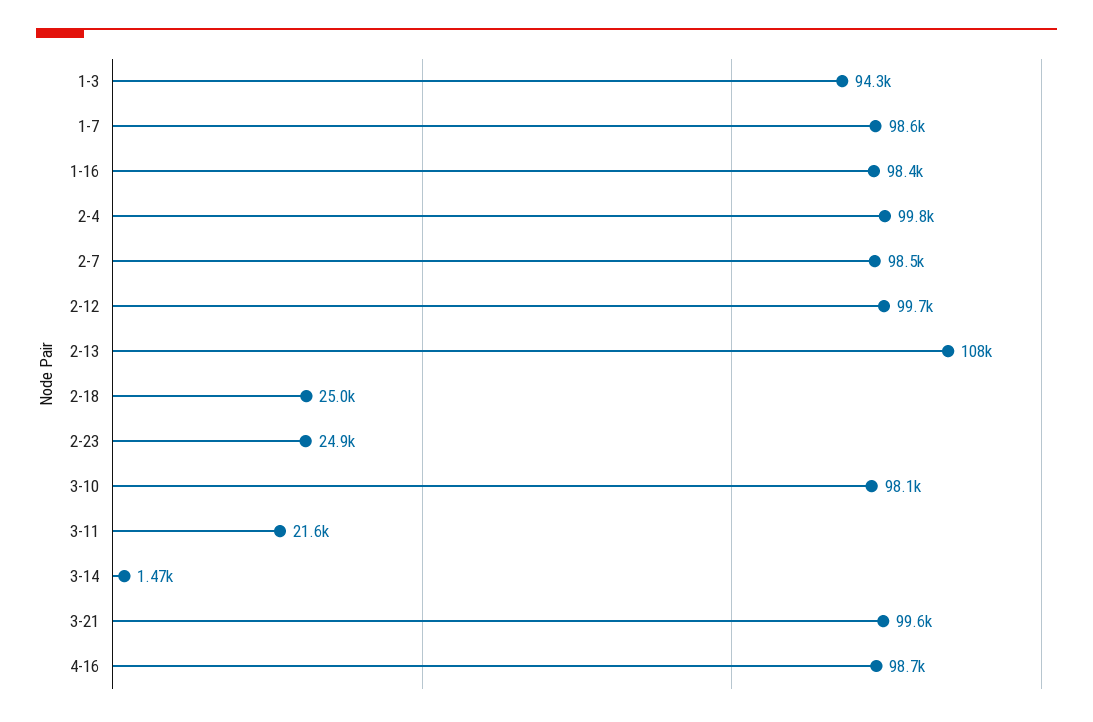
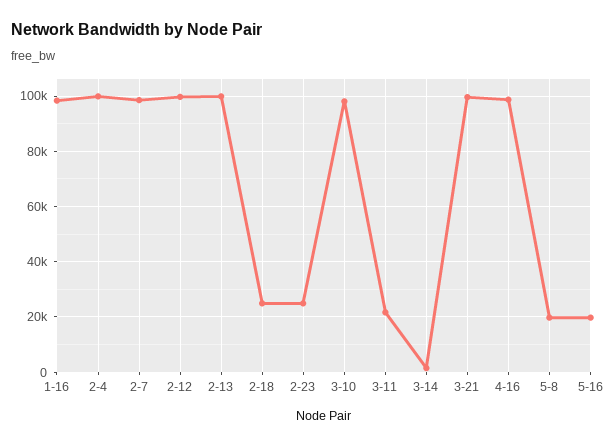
1-3: 94300 -> none
1-7: 98600 -> none
2-13: 108000 -> 100000
5-8: none -> 20000
5-16: none -> 20000

